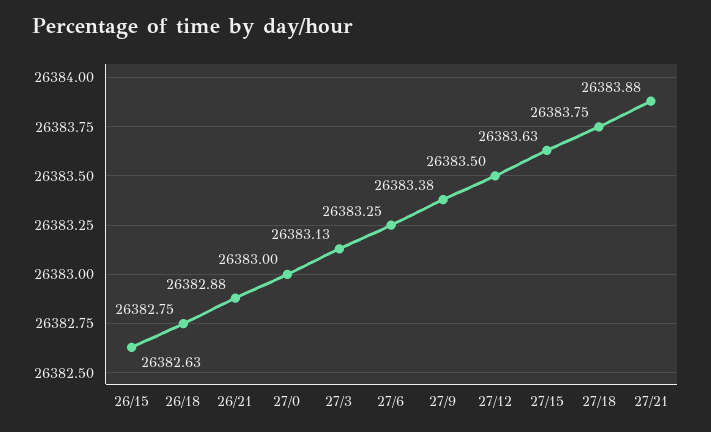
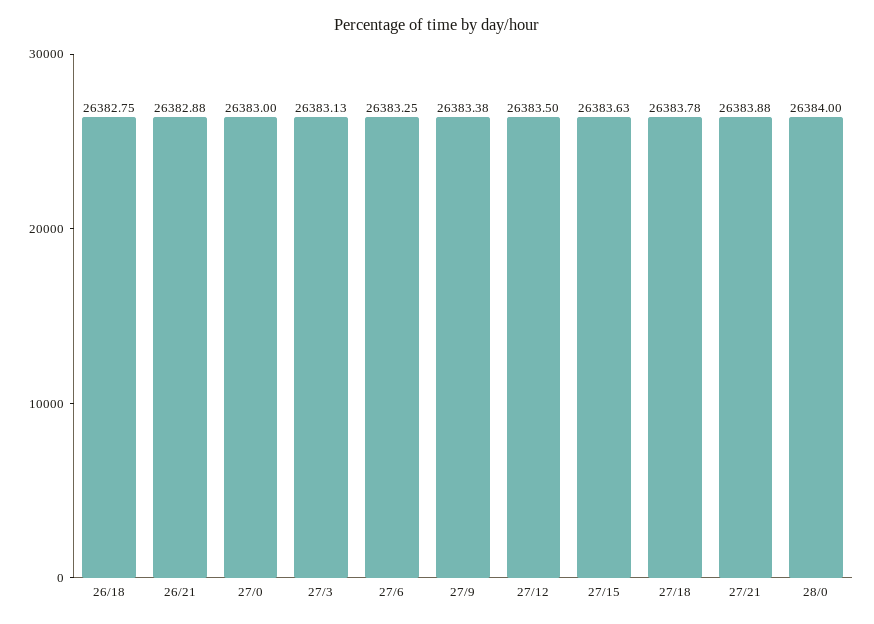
26/15: 26382.63 -> none
27/18: 26383.75 -> 26383.78
28/0: none -> 26384

